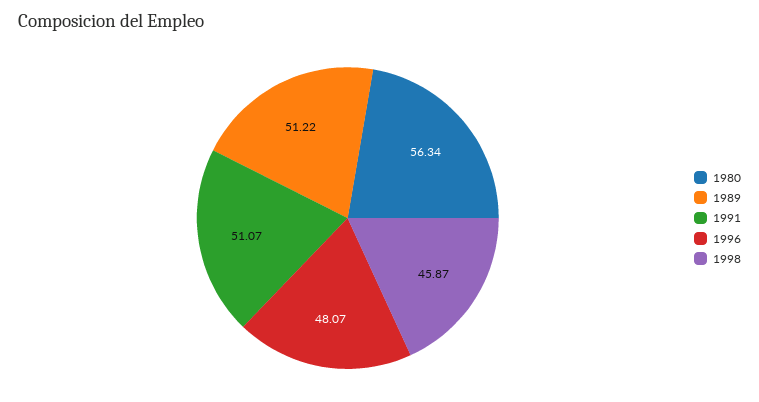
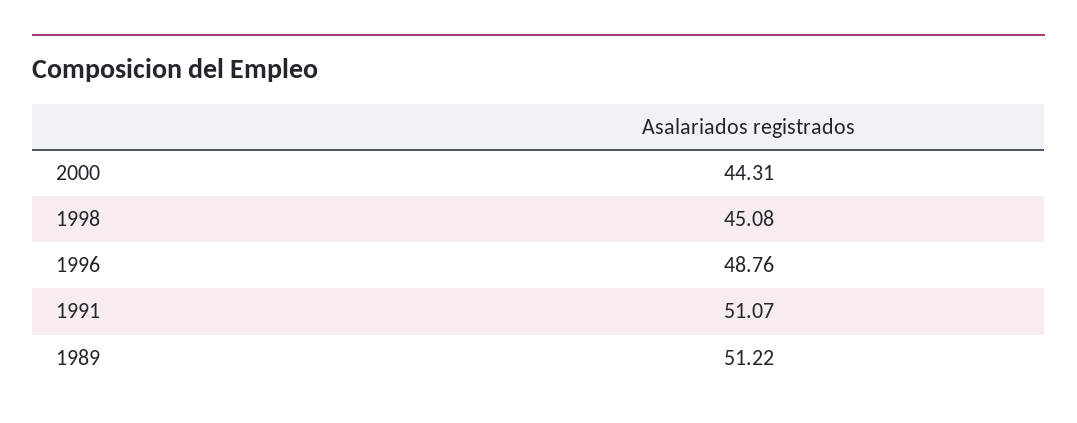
1980: 56.34 -> none
1996: 48.07 -> 48.76
1998: 45.87 -> 45.08
2000: none -> 44.31

